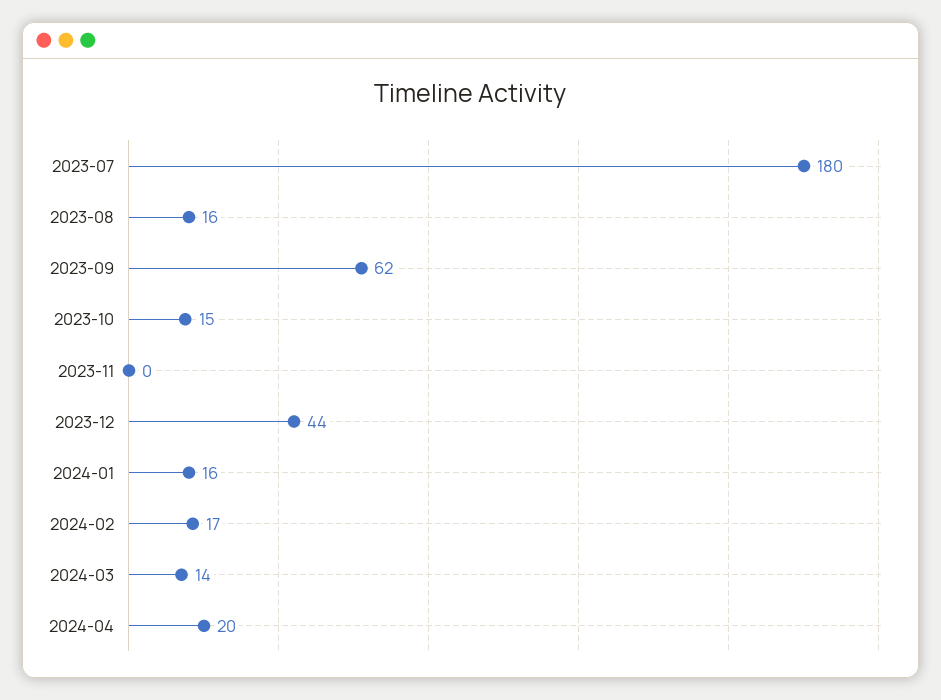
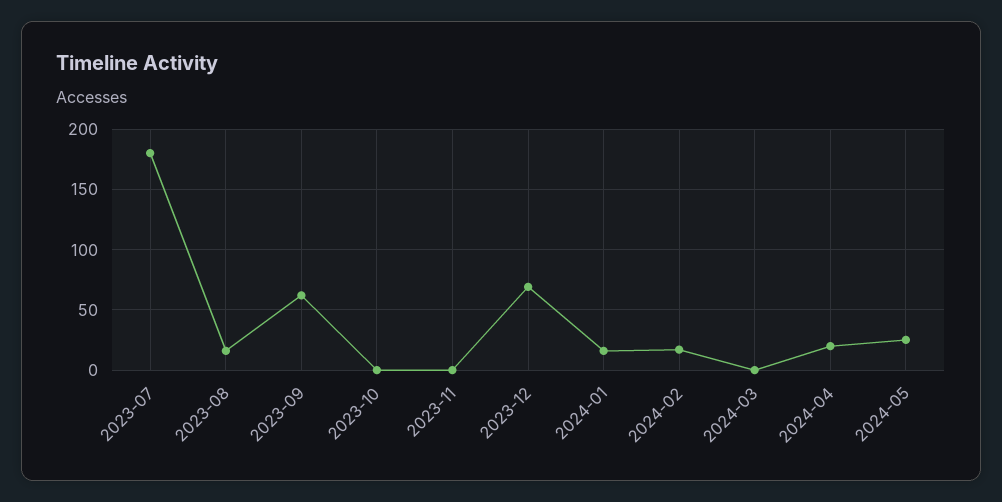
2023-10: 15 -> 0
2023-12: 44 -> 70
2024-03: 14 -> 0
2024-05: none -> 25

